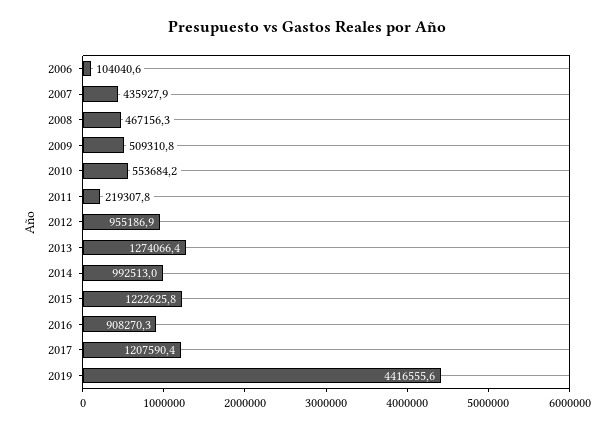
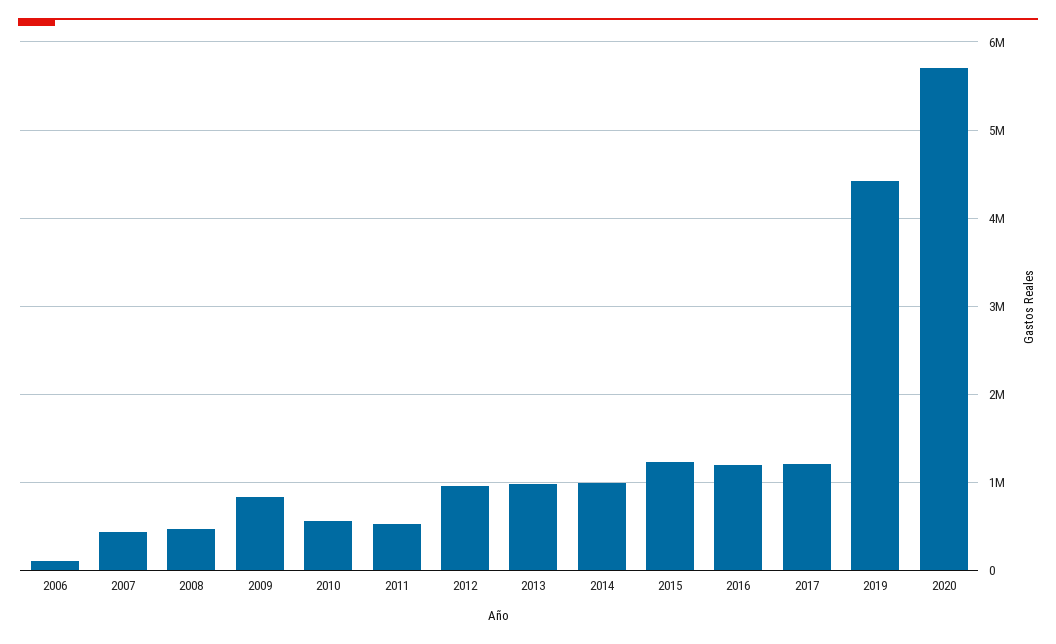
2009: 509310.8 -> 800000
2011: 219307.8 -> 500000
2013: 1274066.4 -> 1000000
2016: 908270.3 -> 1200000
2020: none -> 5700000

